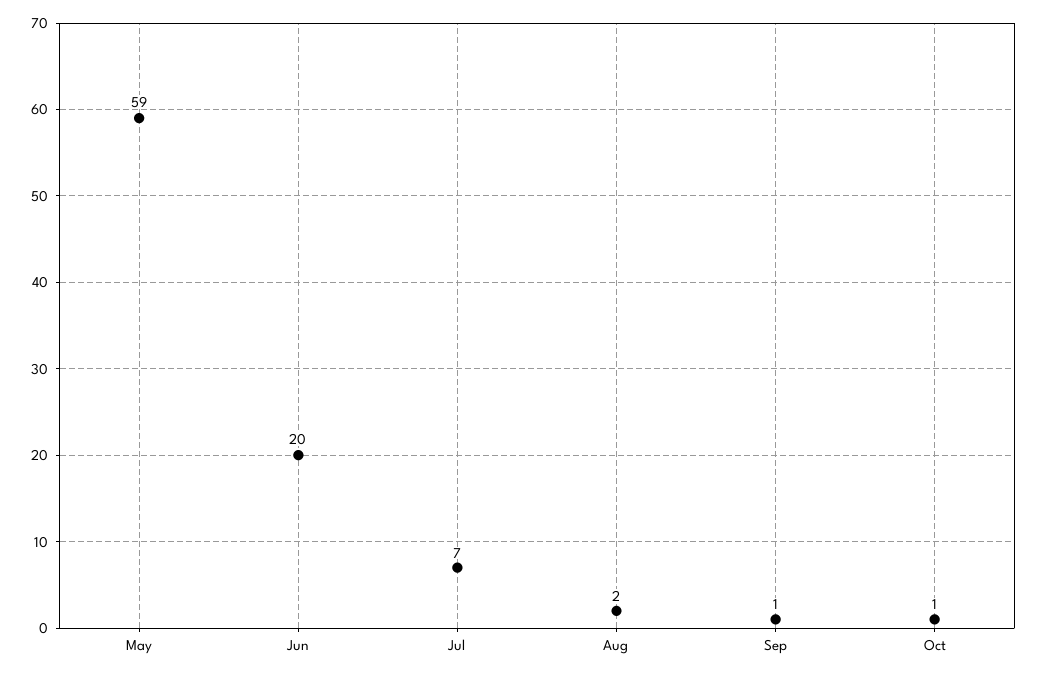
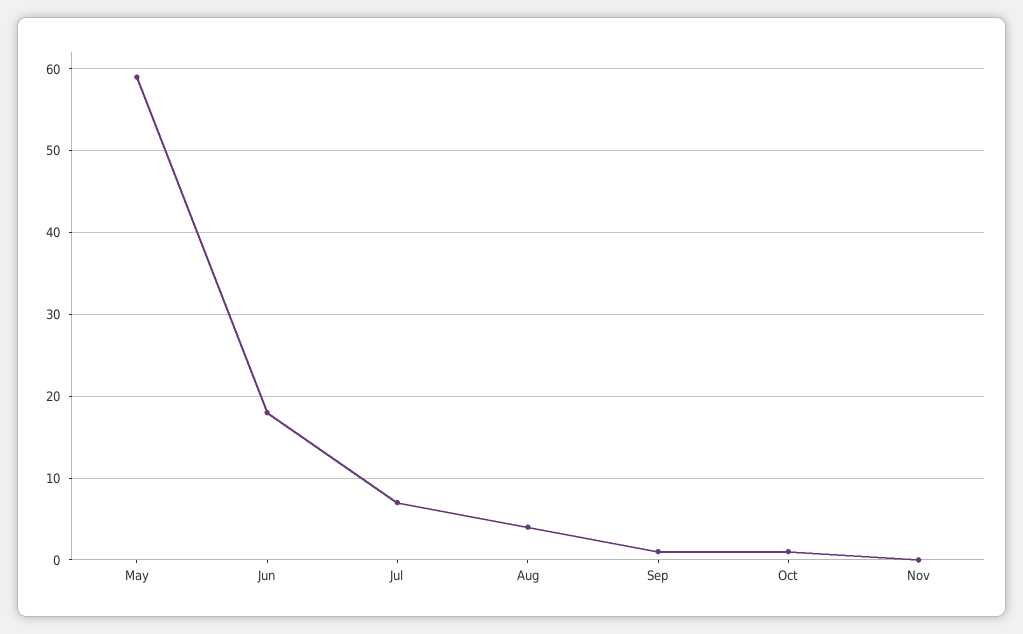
Jun: 20 -> 18
Aug: 2 -> 4
Nov: none -> 0

